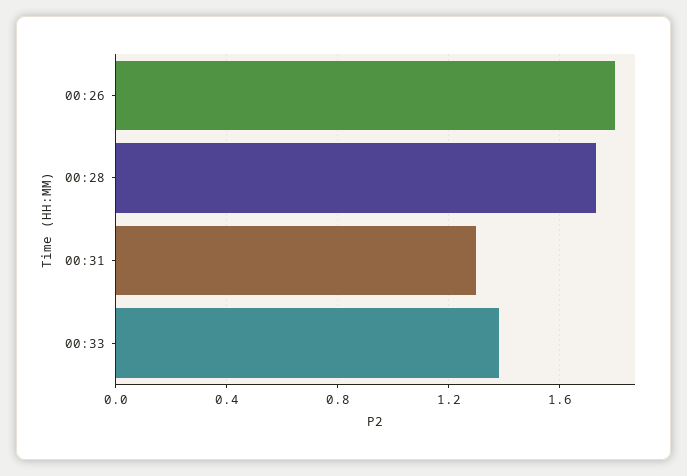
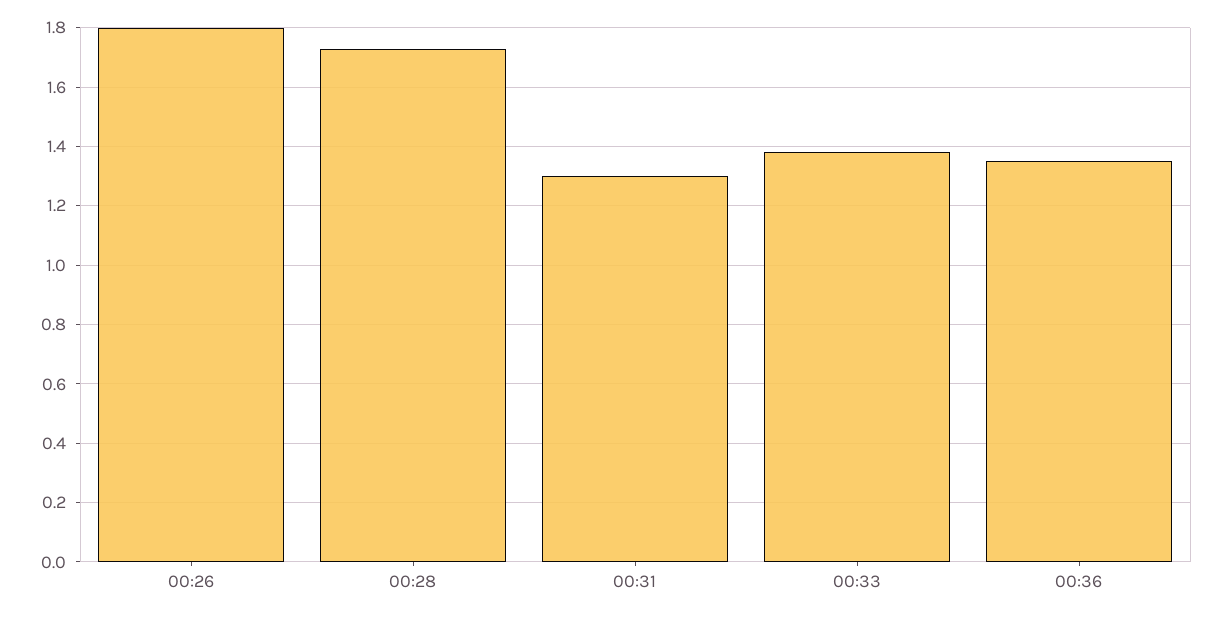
00:36: none -> 1.35

